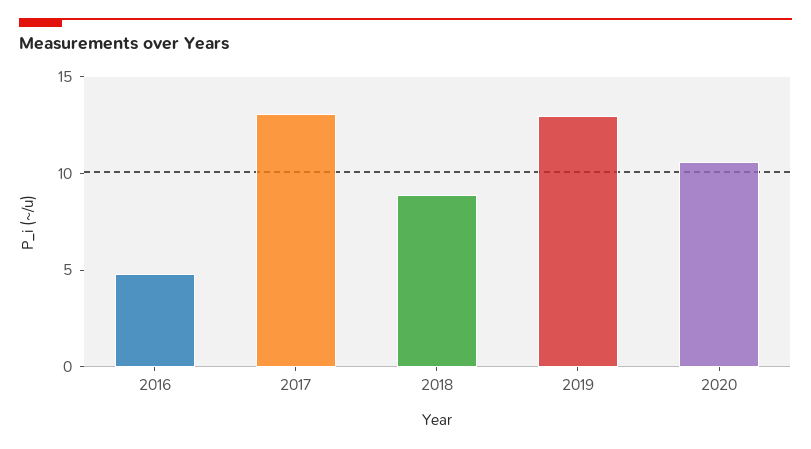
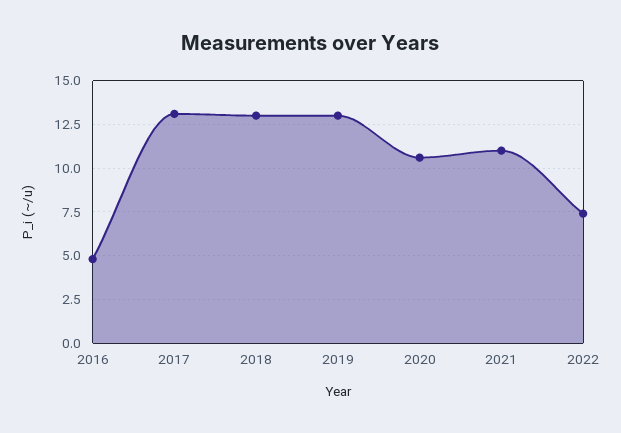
2018: 9 -> 13
2021: none -> 11
2022: none -> 7.5

